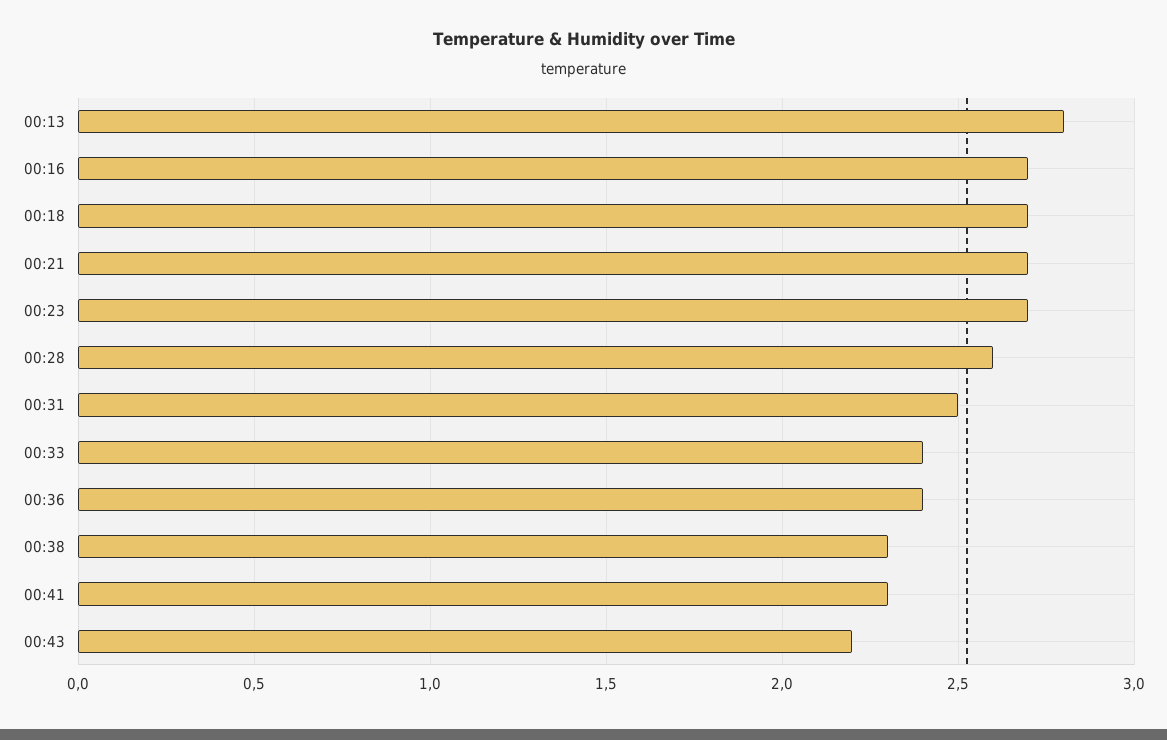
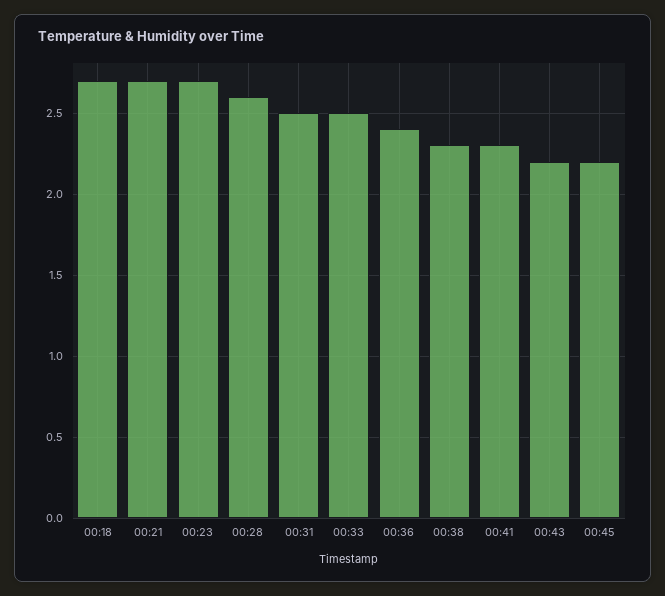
00:13: 2.8 -> none
00:16: 2.7 -> none
00:33: 2.4 -> 2.5
00:45: none -> 2.2

